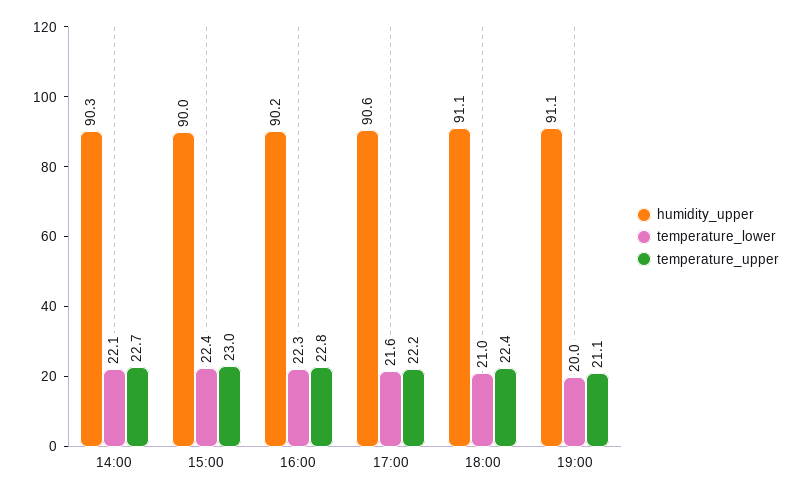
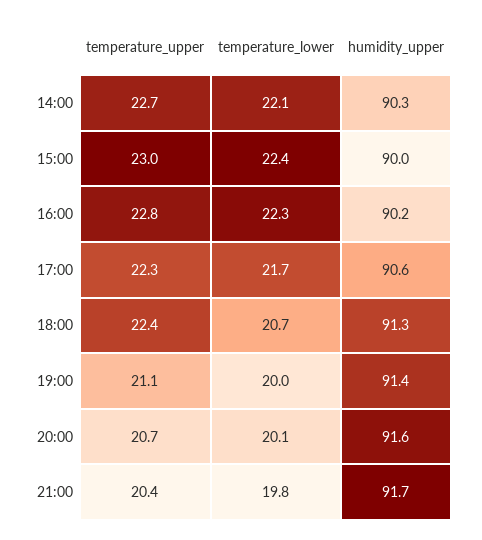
temperature_lower, 17:00: 21.6 -> 21.7
temperature_upper, 17:00: 22.2 -> 22.3
humidity_upper, 18:00: 91.1 -> 91.3
temperature_lower, 18:00: 21 -> 20.7
humidity_upper, 19:00: 91.1 -> 91.4
temperature_upper, 20:00: none -> 20.7
temperature_lower, 20:00: none -> 20.1
humidity_upper, 20:00: none -> 91.6
temperature_upper, 21:00: none -> 20.4
temperature_lower, 21:00: none -> 19.8
humidity_upper, 21:00: none -> 91.7

